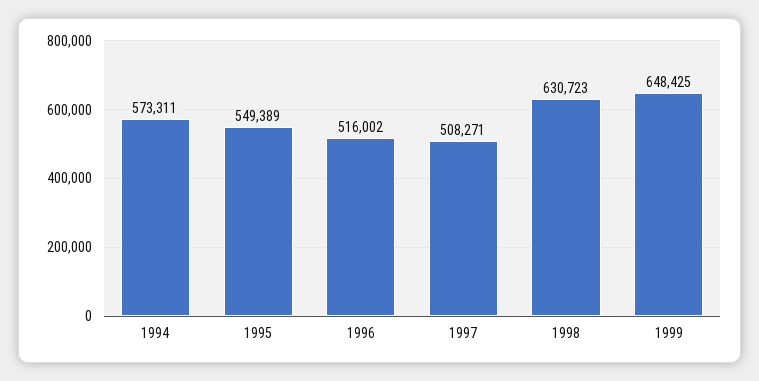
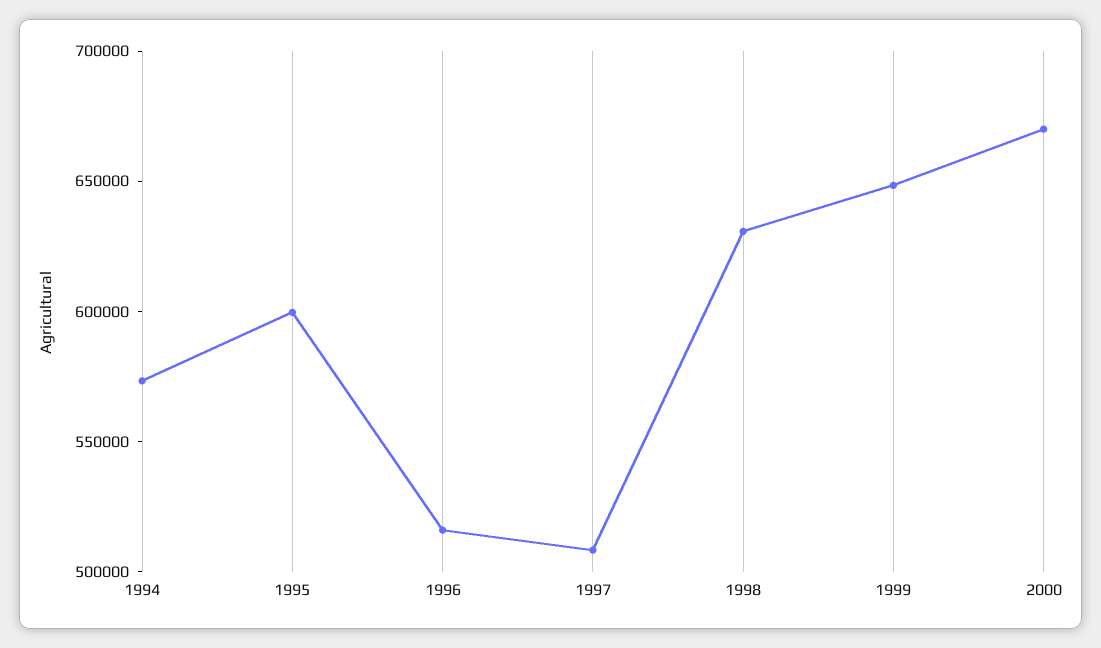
1995: 549389 -> 600000
2000: none -> 670000

